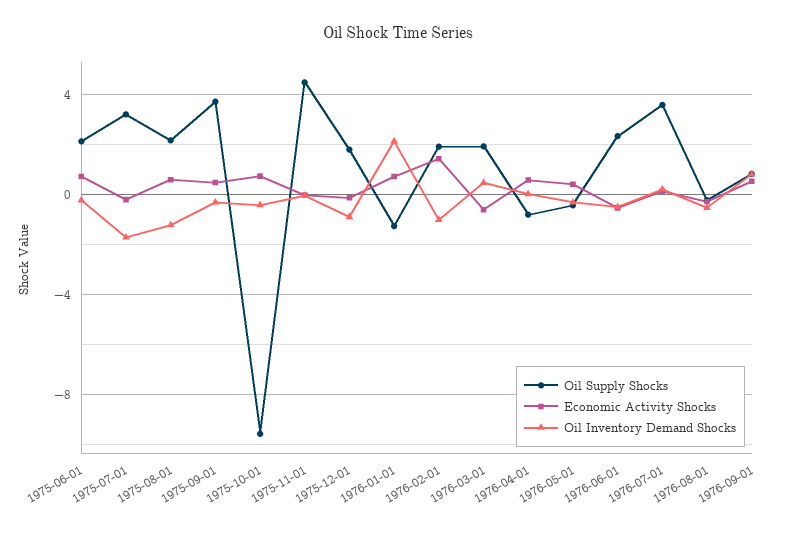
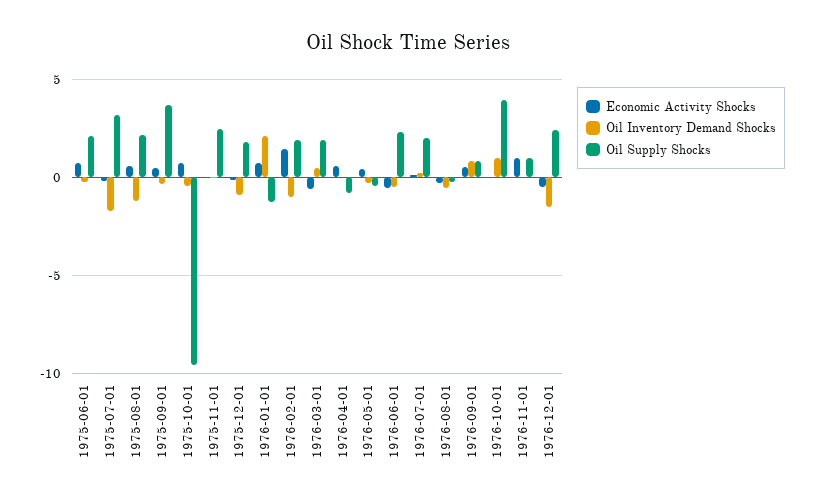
Oil Supply Shocks, 1975-11-01: 4.5 -> 2.5
Oil Supply Shocks, 1976-07-01: 3.5 -> 2
Economic Activity Shocks, 1976-10-01: none -> 0
Oil Inventory Demand Shocks, 1976-10-01: none -> 1
Oil Supply Shocks, 1976-10-01: none -> 4
Economic Activity Shocks, 1976-11-01: none -> 1
Oil Inventory Demand Shocks, 1976-11-01: none -> 0
Oil Supply Shocks, 1976-11-01: none -> 1
Economic Activity Shocks, 1976-12-01: none -> -0.5
Oil Inventory Demand Shocks, 1976-12-01: none -> -1.5
Oil Supply Shocks, 1976-12-01: none -> 2.5

